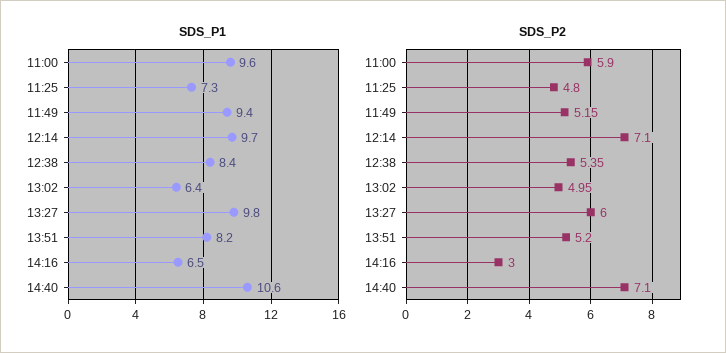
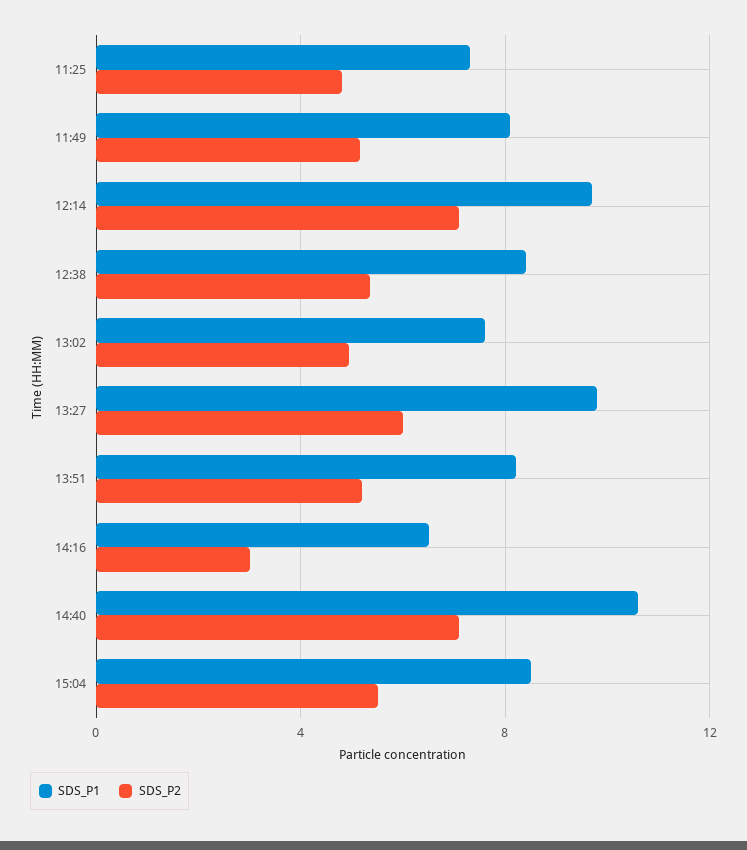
SDS_P1, 11:00: 9.6 -> none
SDS_P1, 11:49: 9.4 -> 8
SDS_P1, 13:02: 6.4 -> 7.5
SDS_P2, 11:00: 5.9 -> none
SDS_P1, 15:04: none -> 8.5
SDS_P2, 15:04: none -> 5.5

